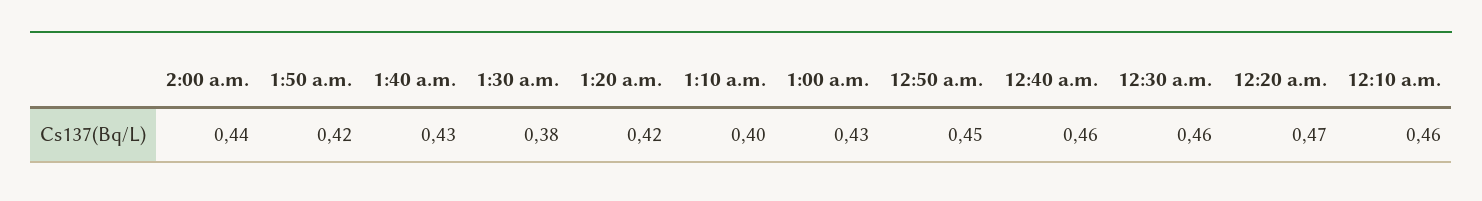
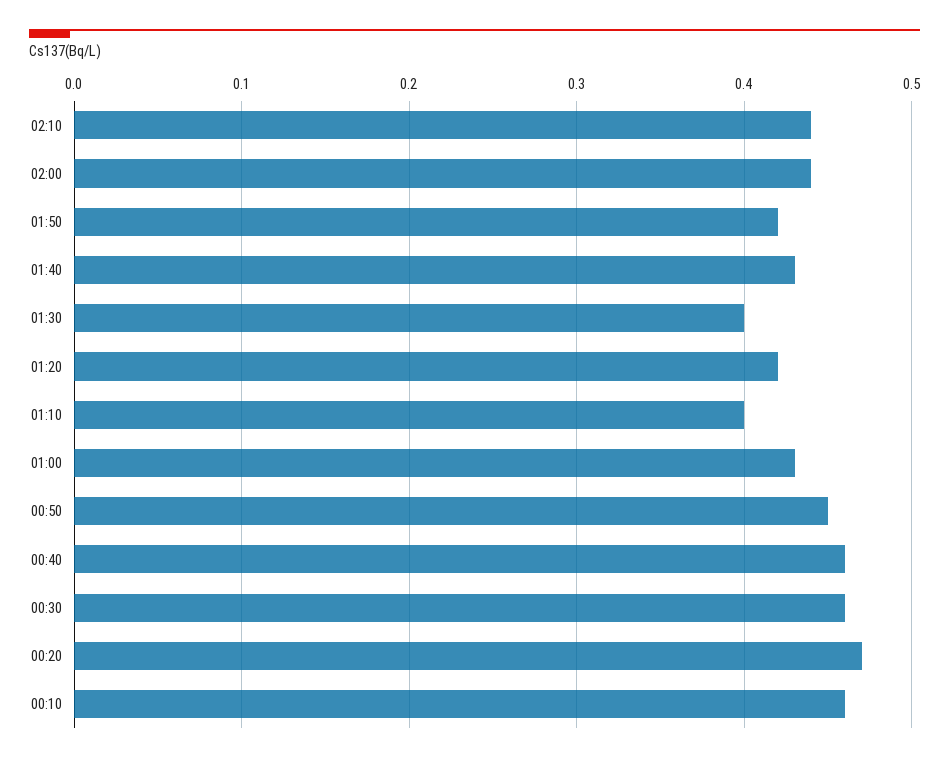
1:30 a.m.: 0.38 -> 0.4
02:10: none -> 0.44

